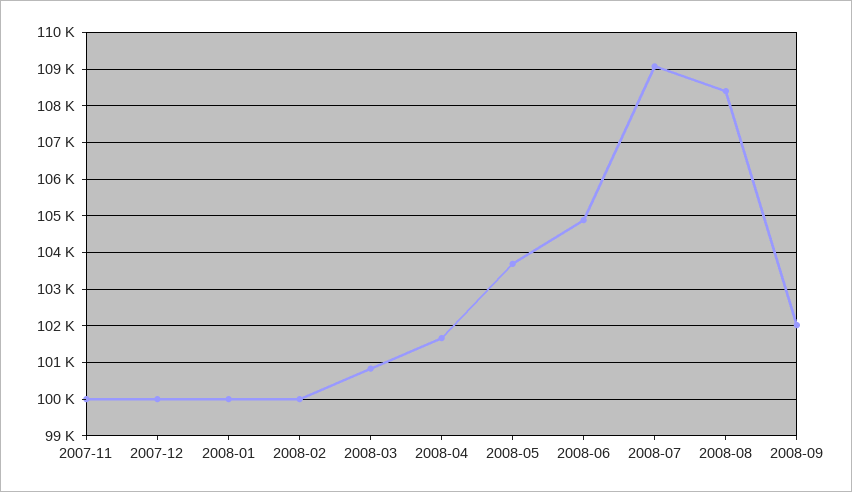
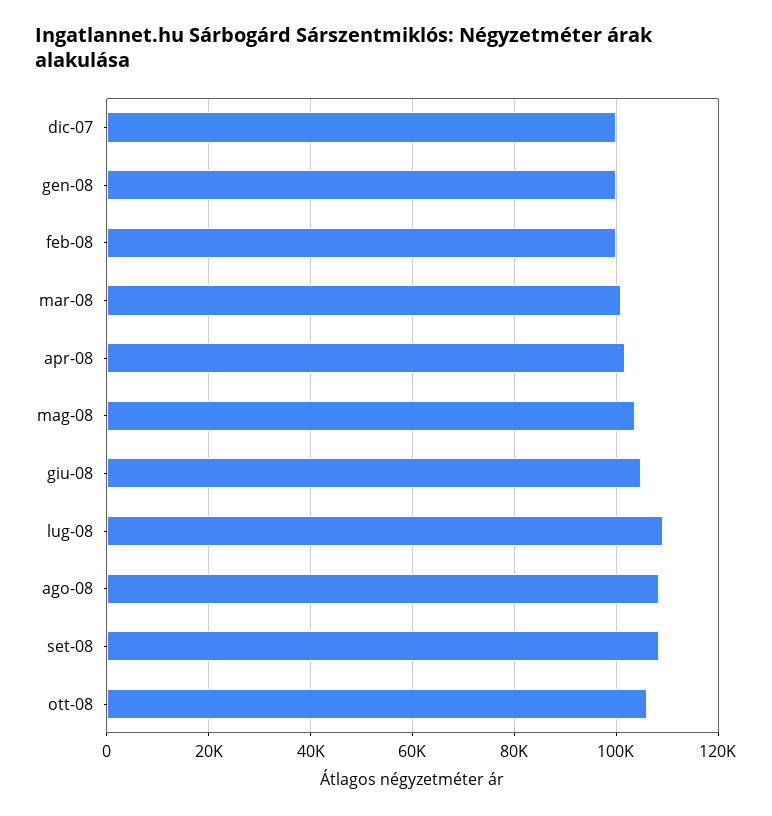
2007-11: 100000 -> none
2008-09: 102000 -> 108000
ott-08: none -> 106000

